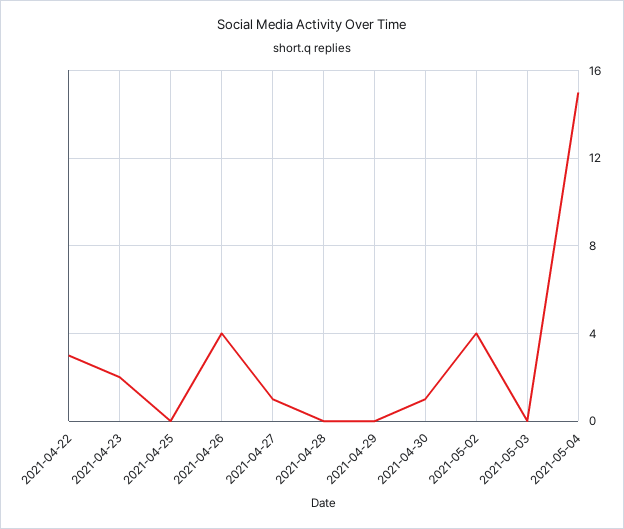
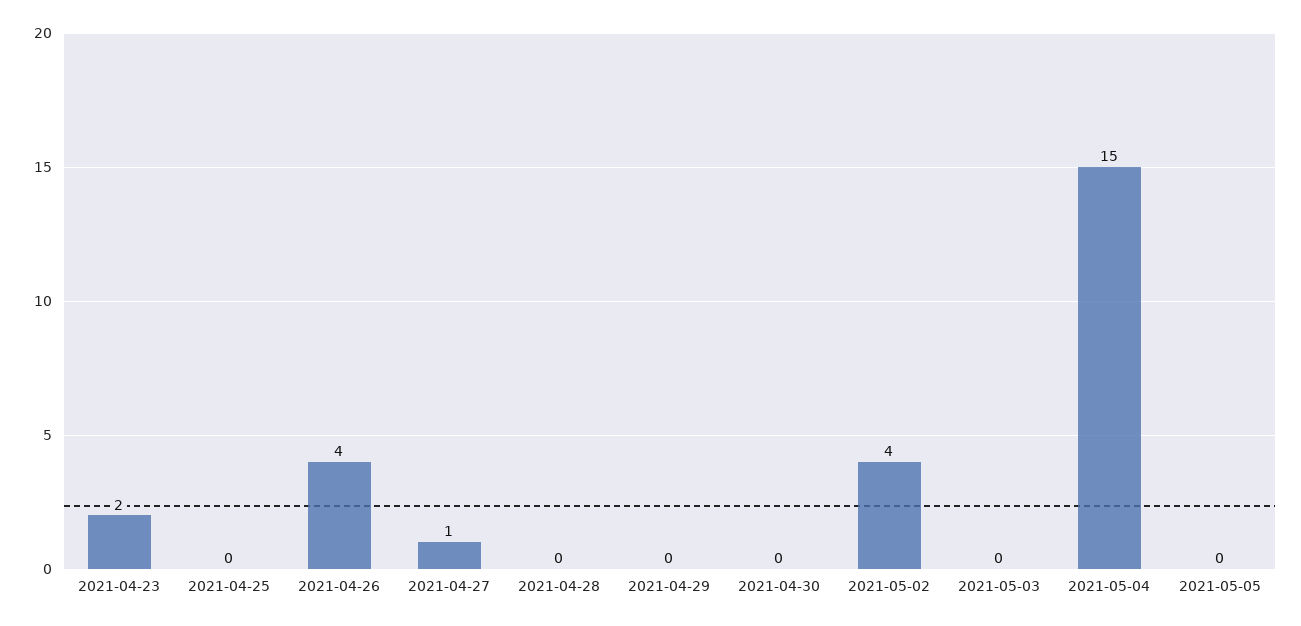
2021-04-22: 3 -> none
2021-04-30: 1 -> 0
2021-05-05: none -> 0

